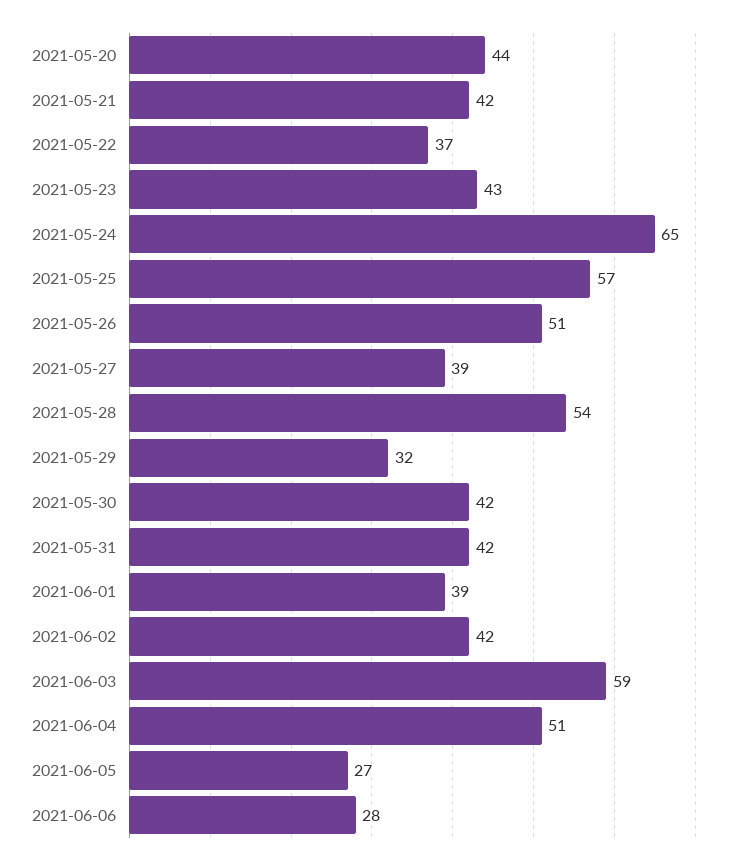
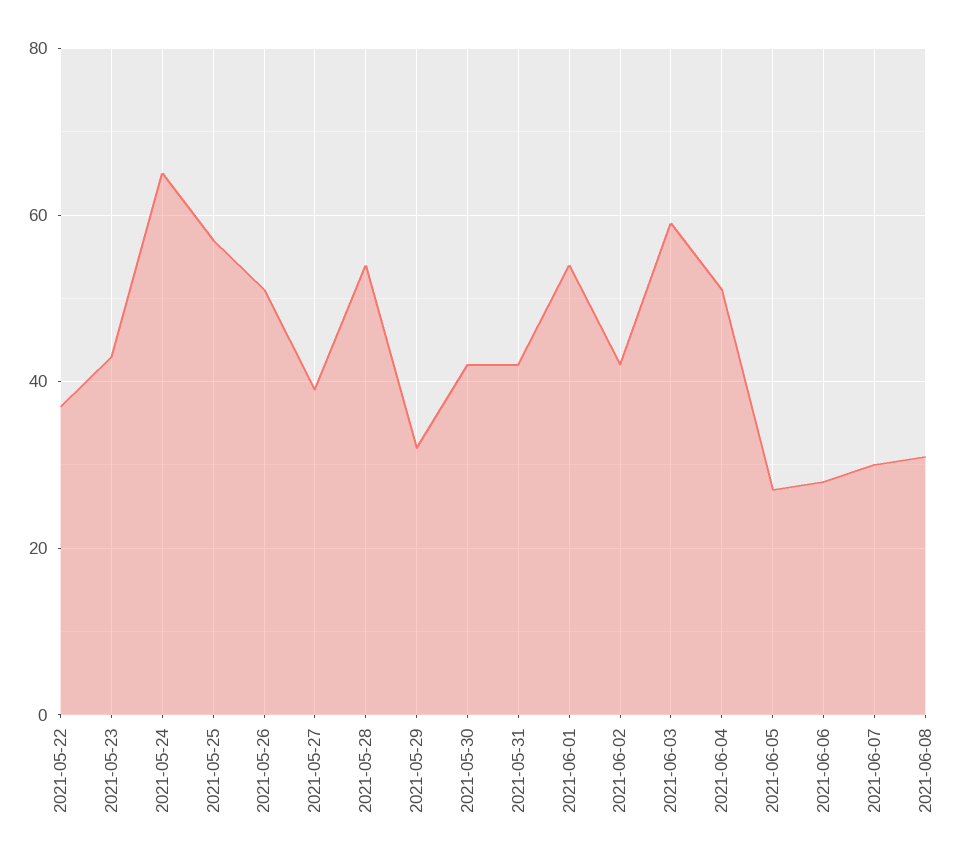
2021-05-20: 44 -> none
2021-05-21: 42 -> none
2021-06-01: 39 -> 55
2021-06-07: none -> 30
2021-06-08: none -> 30

